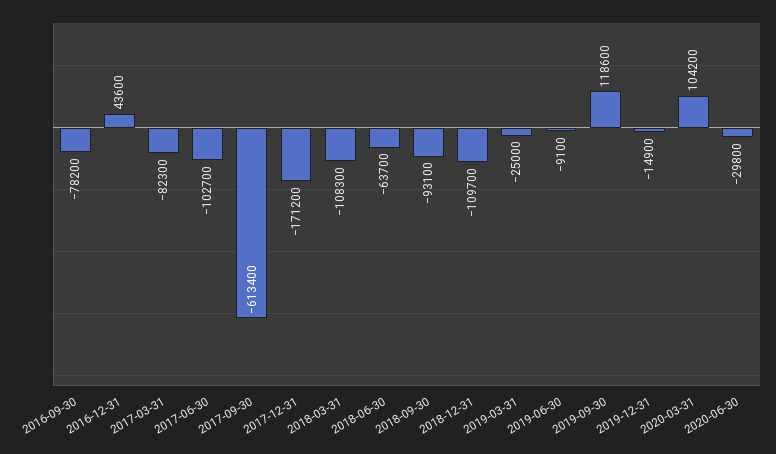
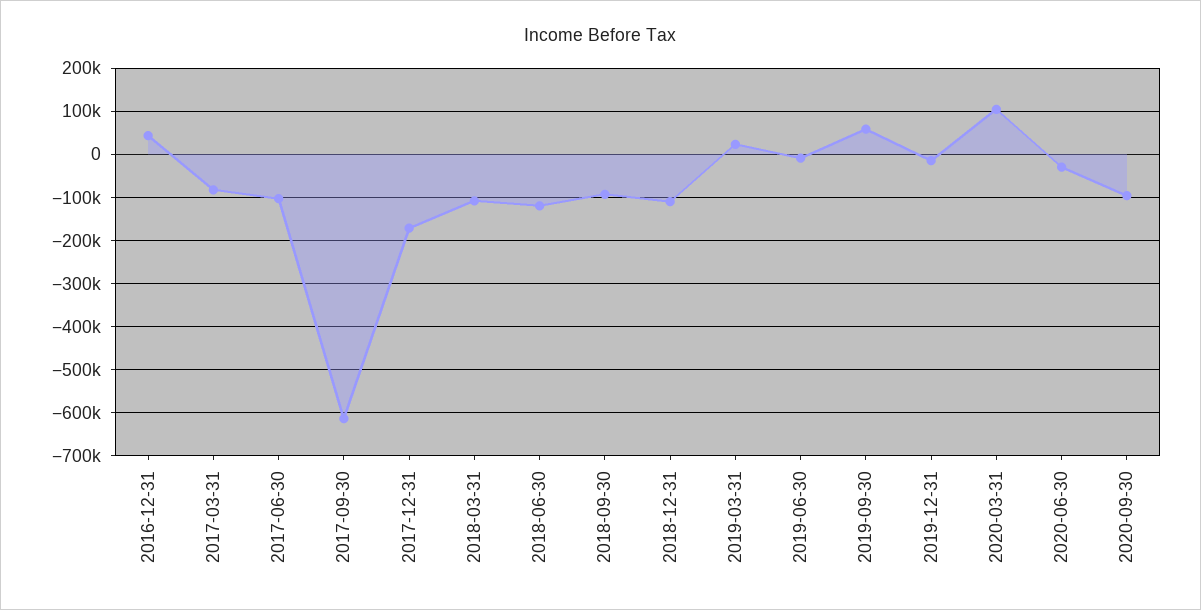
2016-09-30: -78200 -> none
2018-06-30: -63700 -> -120000
2019-03-31: -25000 -> 20000
2019-09-30: 118600 -> 60000
2020-09-30: none -> -100000

